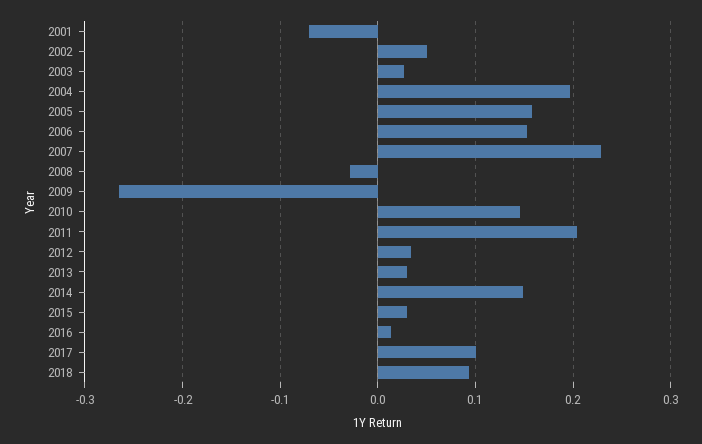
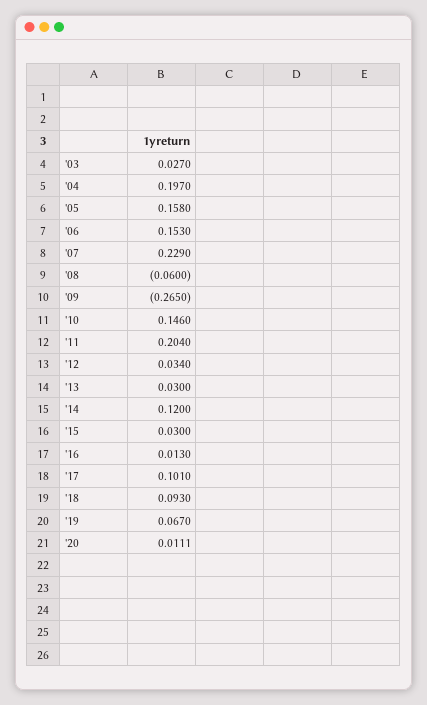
2001: -0.07 -> none
2002: 0.05 -> none
2008: -0.03 -> -0.06
2014: 0.15 -> 0.12
'19: none -> 0.067
'20: none -> 0.0111

